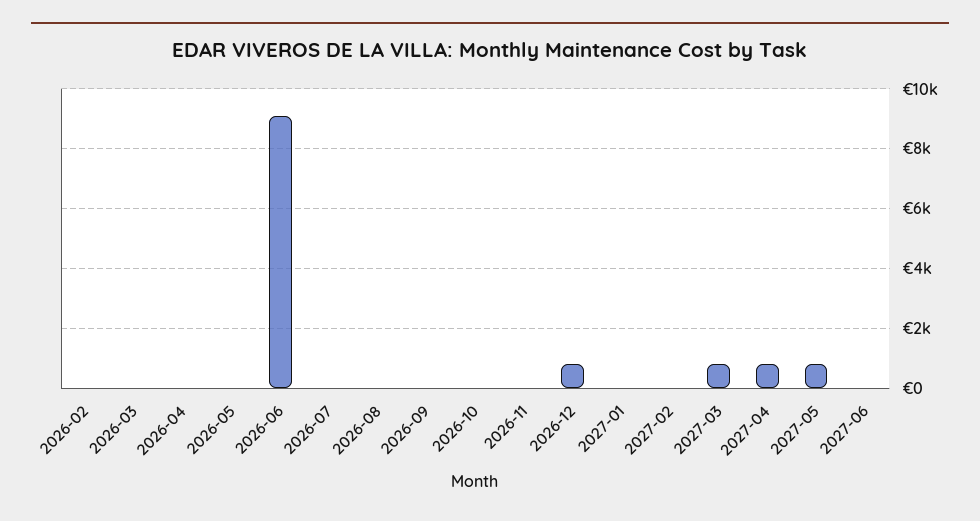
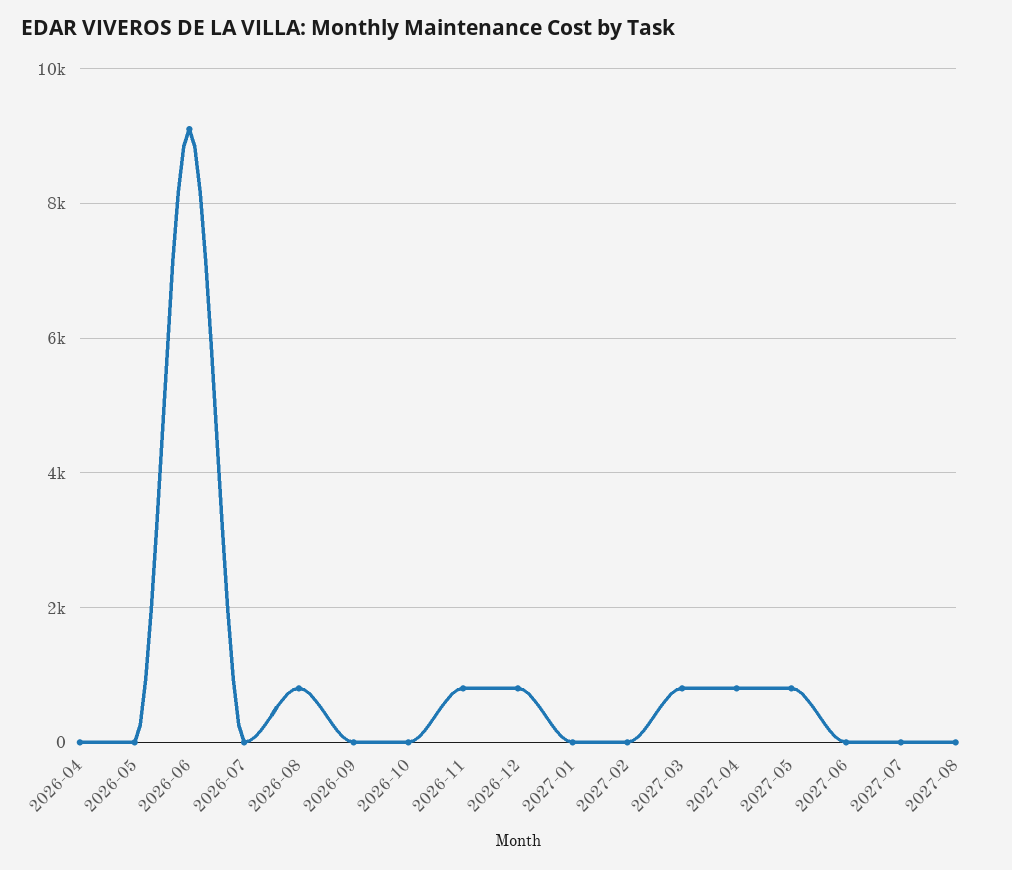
2026-02: 0 -> none
2026-03: 0 -> none
2026-08: 0 -> 800
2026-11: 0 -> 800
2027-07: none -> 0
2027-08: none -> 0

